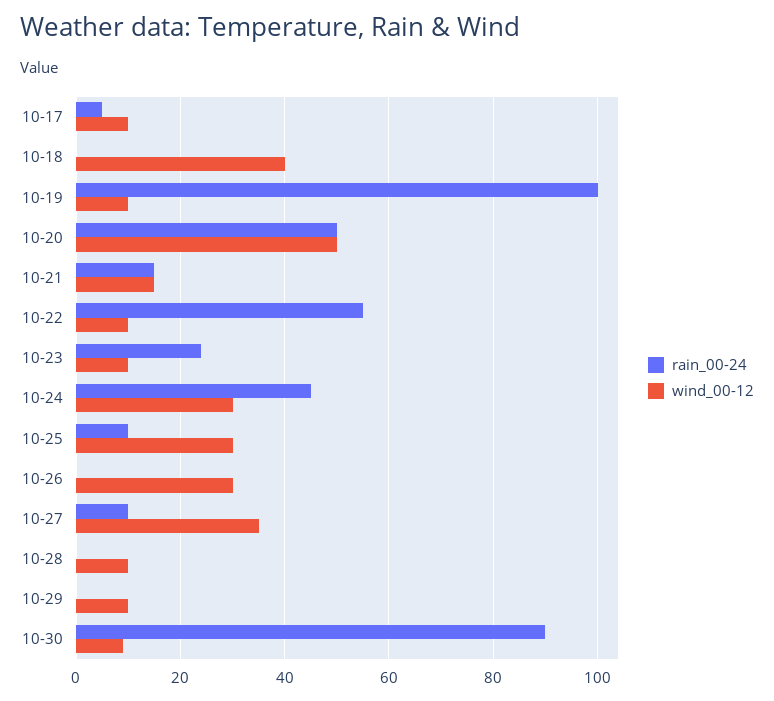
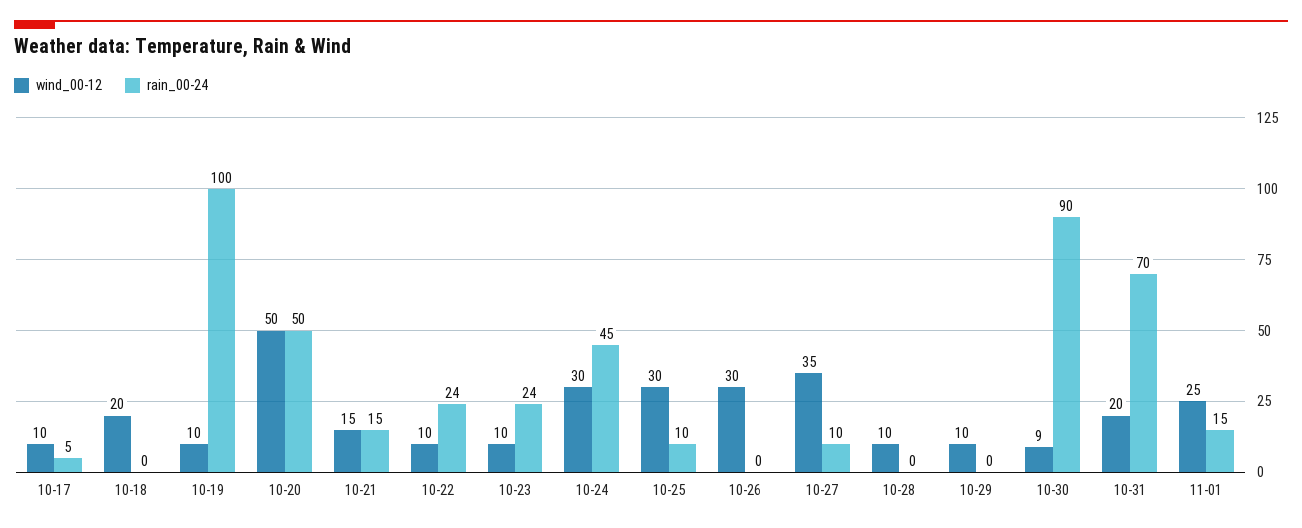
wind_00-12, 10-18: 40 -> 20
rain_00-24, 10-22: 55 -> 24
wind_00-12, 10-31: none -> 20
rain_00-24, 10-31: none -> 70
wind_00-12, 11-01: none -> 25
rain_00-24, 11-01: none -> 15

